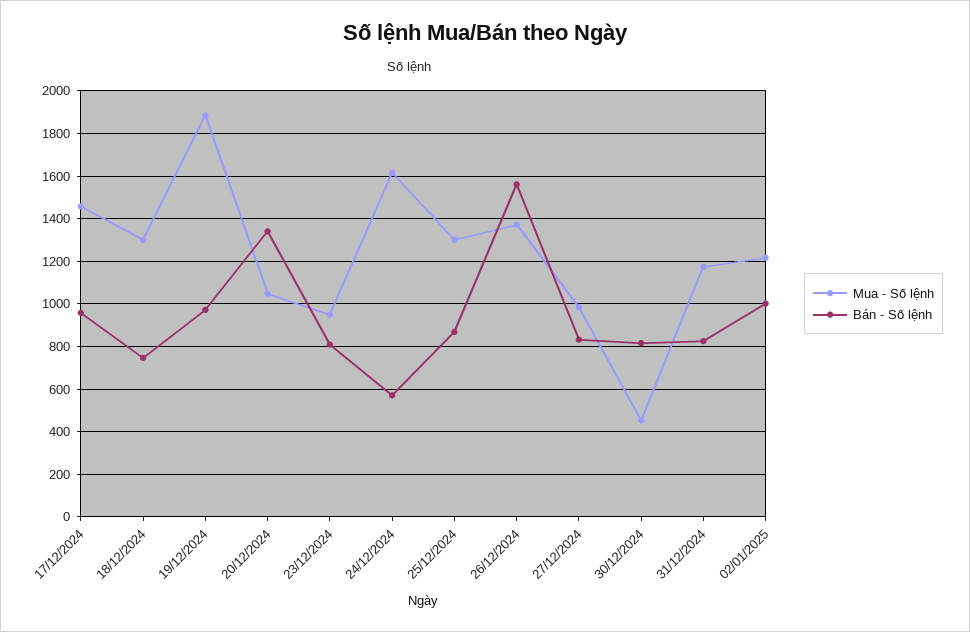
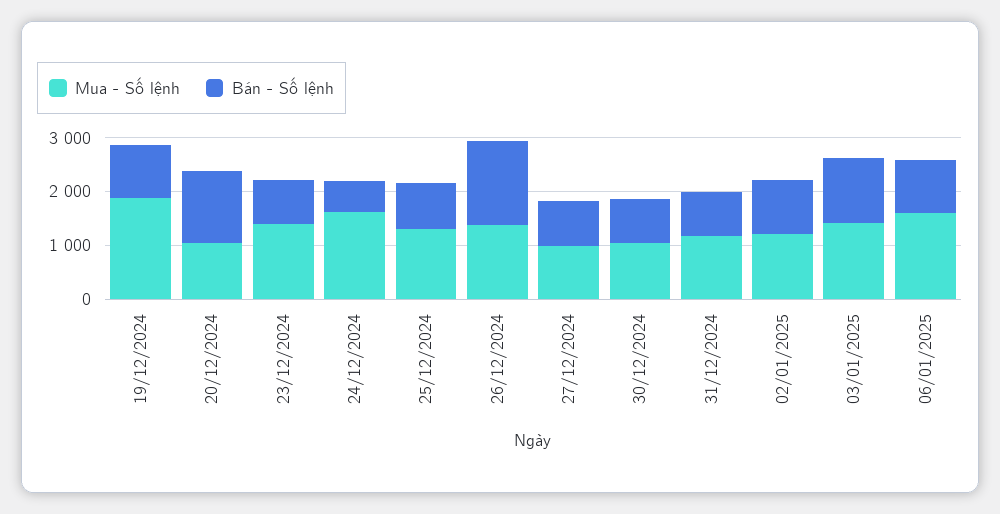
Mua - Số lệnh, 17/12/2024: 1450 -> none
Bán - Số lệnh, 17/12/2024: 950 -> none
Mua - Số lệnh, 18/12/2024: 1300 -> none
Bán - Số lệnh, 18/12/2024: 750 -> none
Mua - Số lệnh, 23/12/2024: 950 -> 1400
Mua - Số lệnh, 30/12/2024: 450 -> 1000
Mua - Số lệnh, 03/01/2025: none -> 1400
Bán - Số lệnh, 03/01/2025: none -> 1200
Mua - Số lệnh, 06/01/2025: none -> 1600
Bán - Số lệnh, 06/01/2025: none -> 1000

